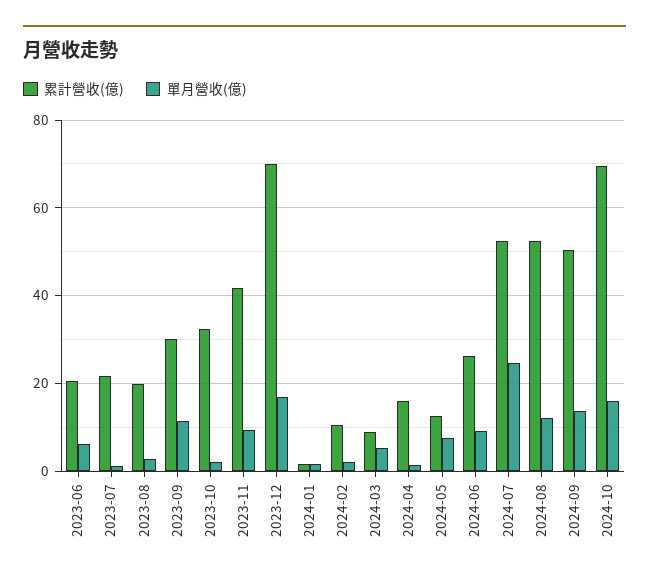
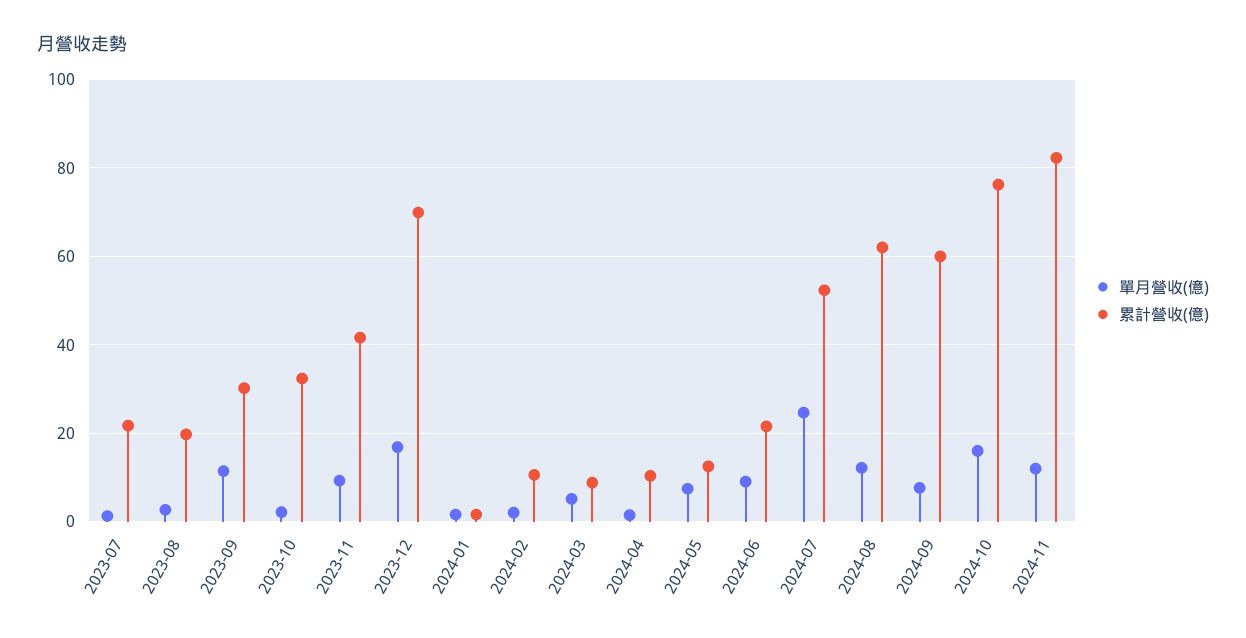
累計營收(億), 2023-06: 20 -> none
單月營收(億), 2023-06: 6 -> none
累計營收(億), 2024-04: 16 -> 10
累計營收(億), 2024-06: 26 -> 22
累計營收(億), 2024-08: 52 -> 62
累計營收(億), 2024-09: 50 -> 60
單月營收(億), 2024-09: 14 -> 8
累計營收(億), 2024-10: 70 -> 76
單月營收(億), 2024-11: none -> 12
累計營收(億), 2024-11: none -> 82

